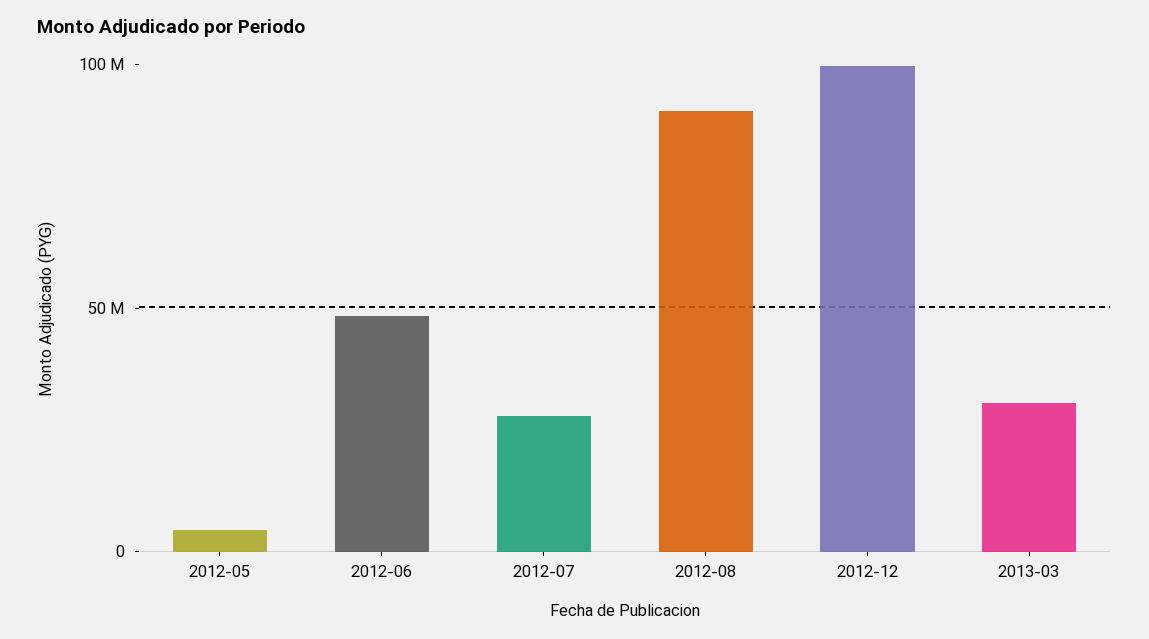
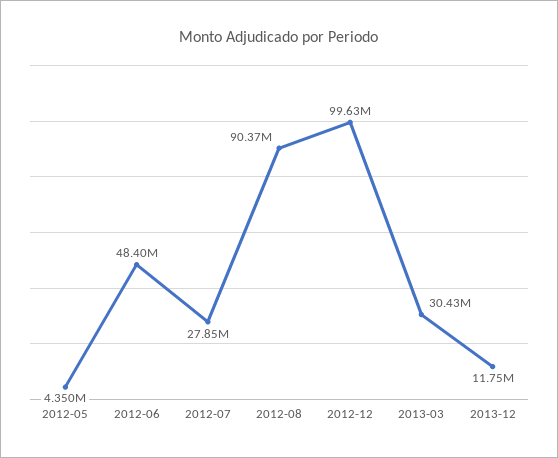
2013-12: none -> 11750000

